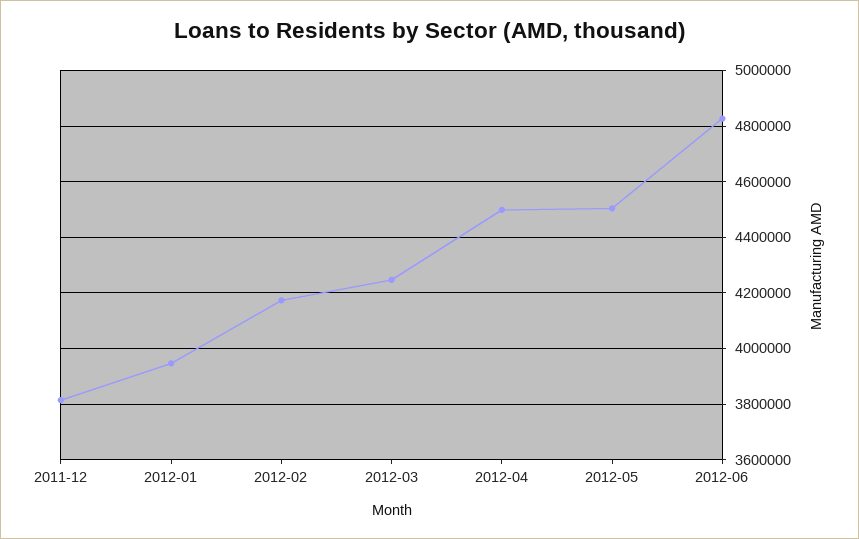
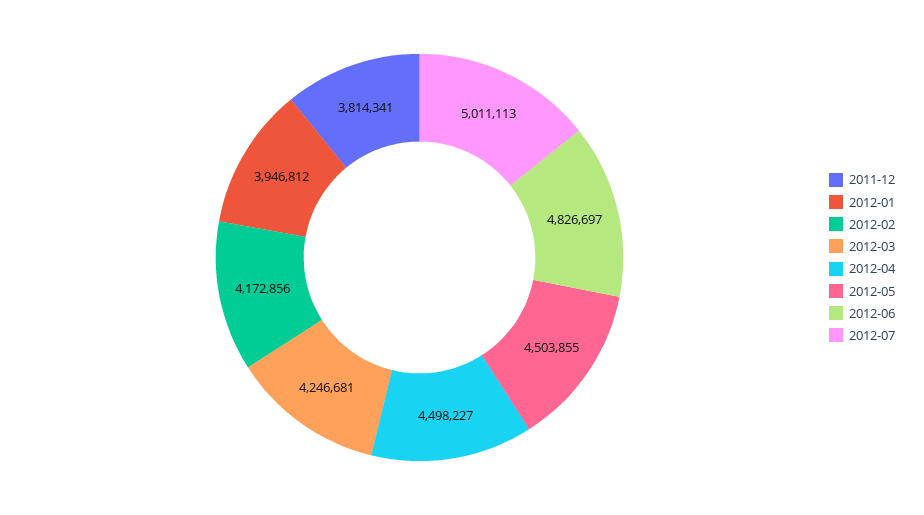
2012-07: none -> 5011113

